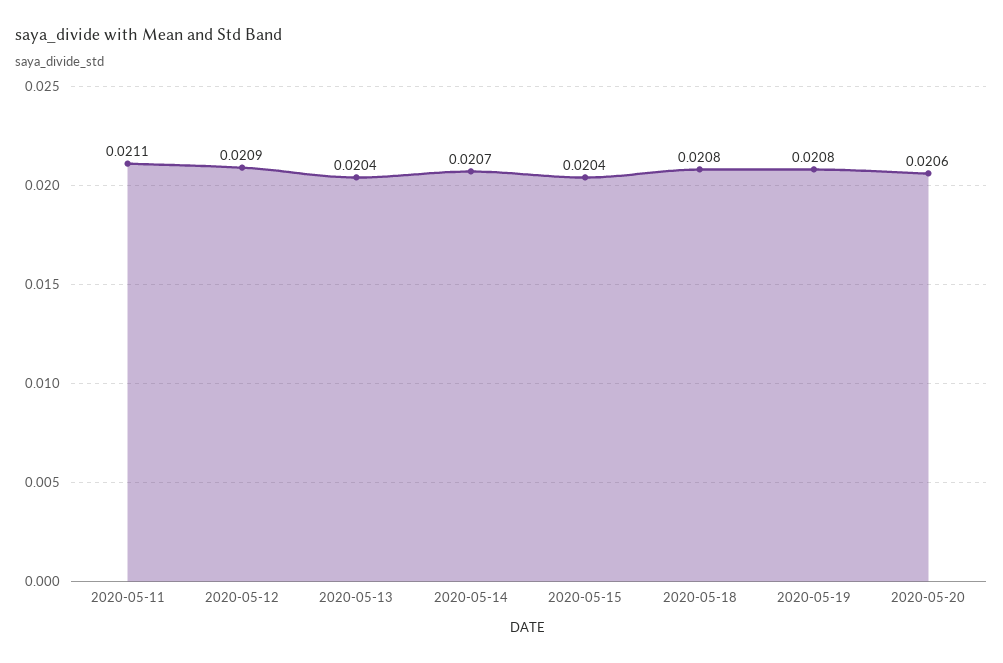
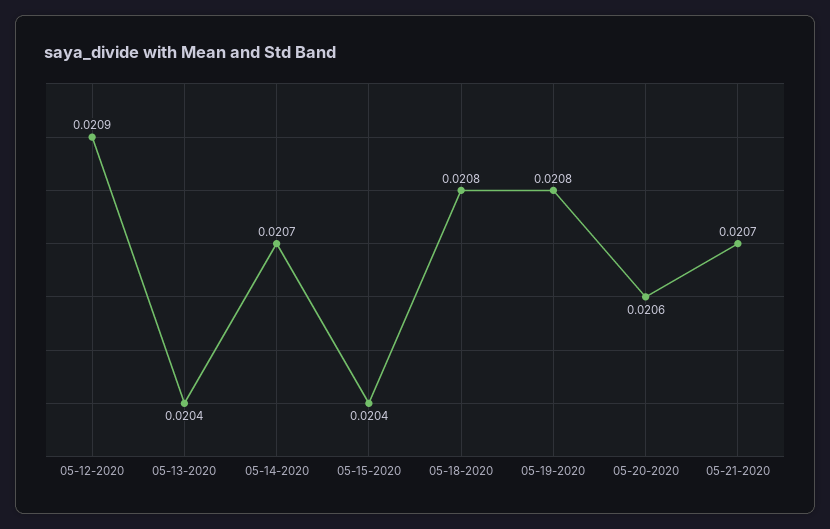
2020-05-11: 0.0211 -> none
05-21-2020: none -> 0.0207

